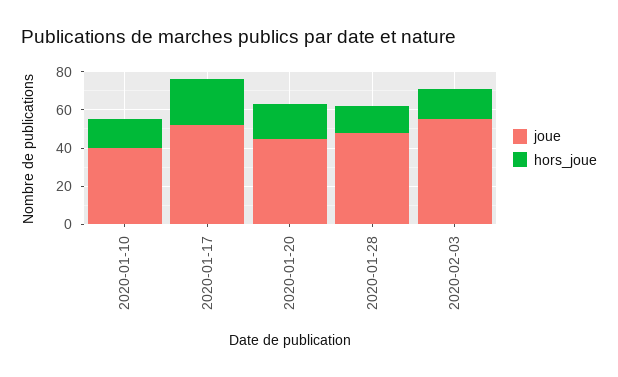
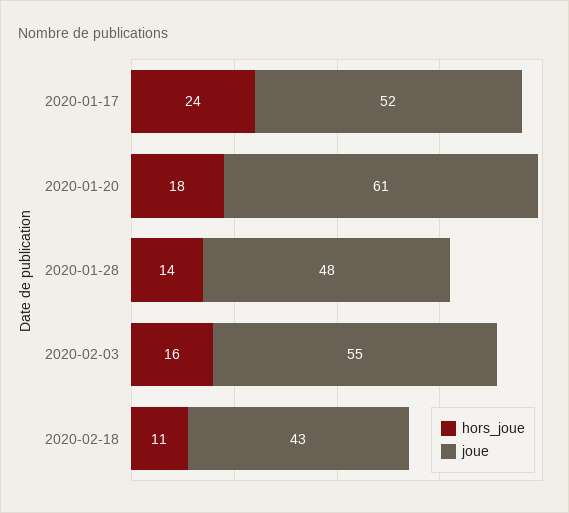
joue, 2020-01-10: 40 -> none
hors_joue, 2020-01-10: 15 -> none
joue, 2020-01-20: 45 -> 61
hors_joue, 2020-02-18: none -> 11
joue, 2020-02-18: none -> 43

